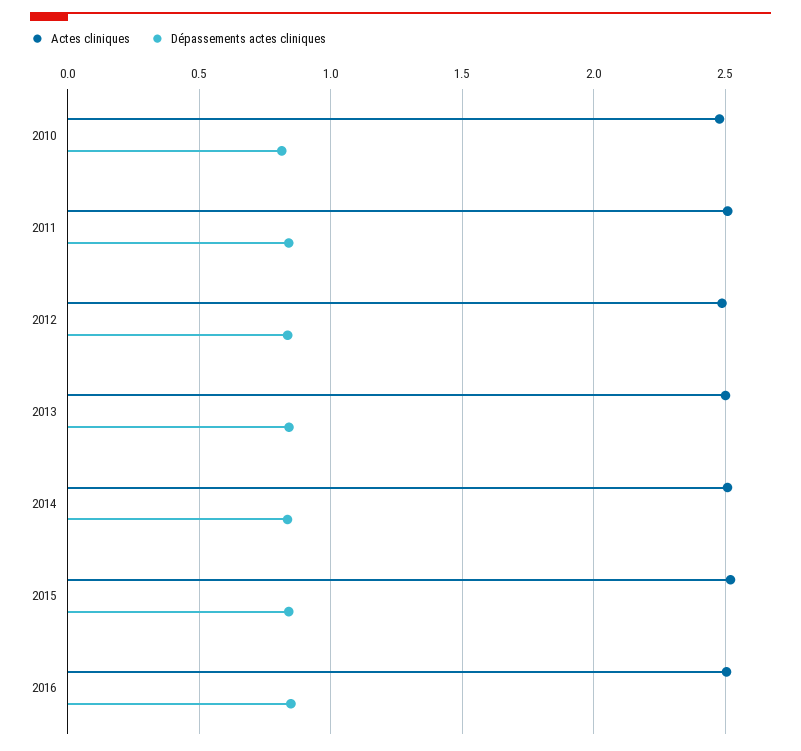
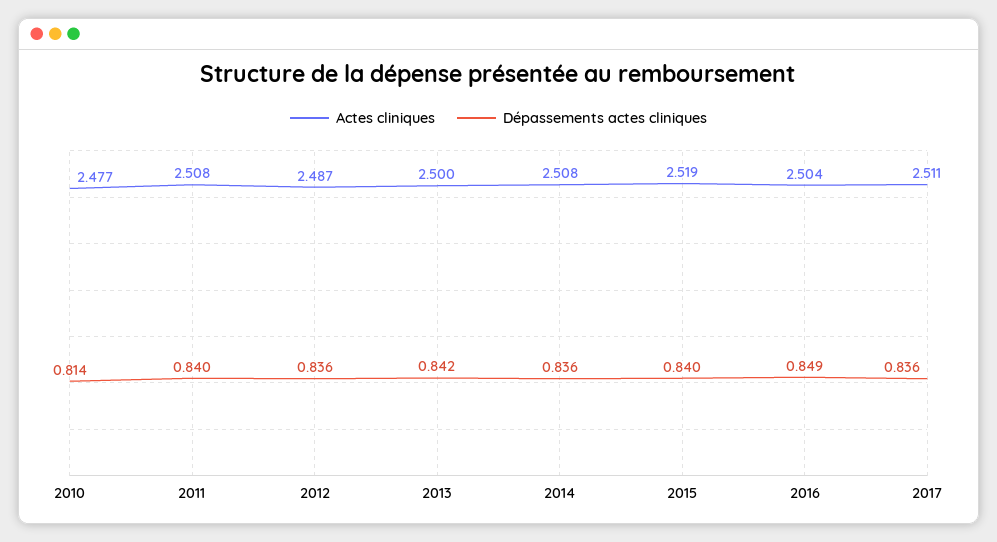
Actes cliniques, 2017: none -> 2.511
Dépassements actes cliniques, 2017: none -> 0.836

